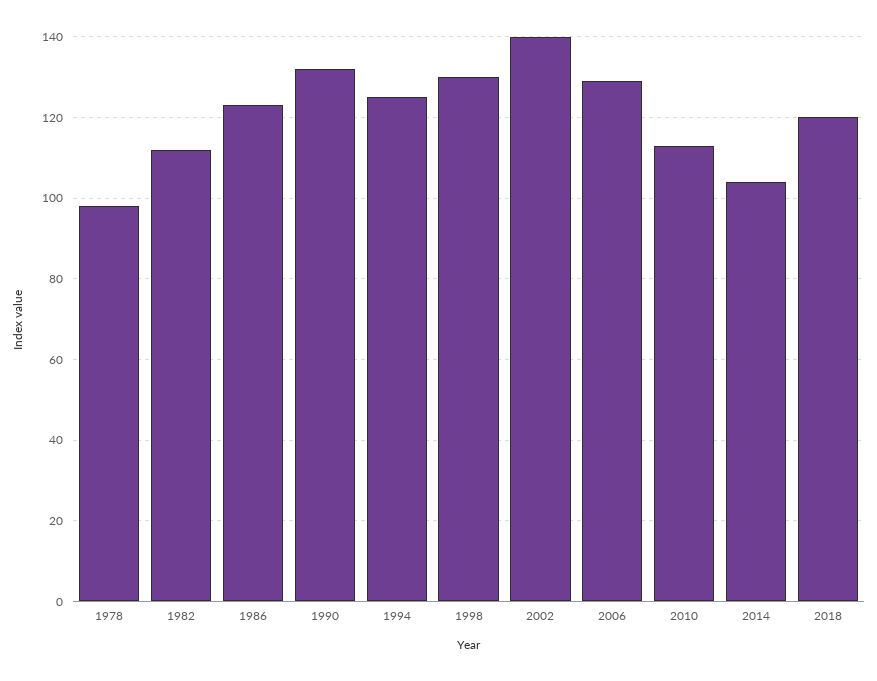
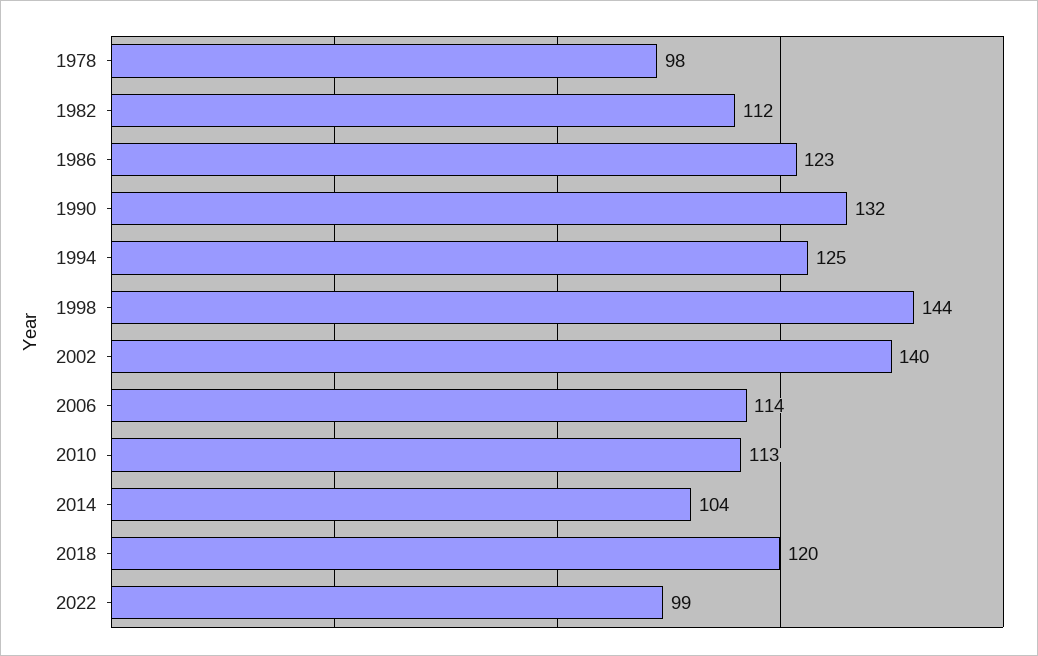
1998: 130 -> 144
2006: 130 -> 114
2022: none -> 99

